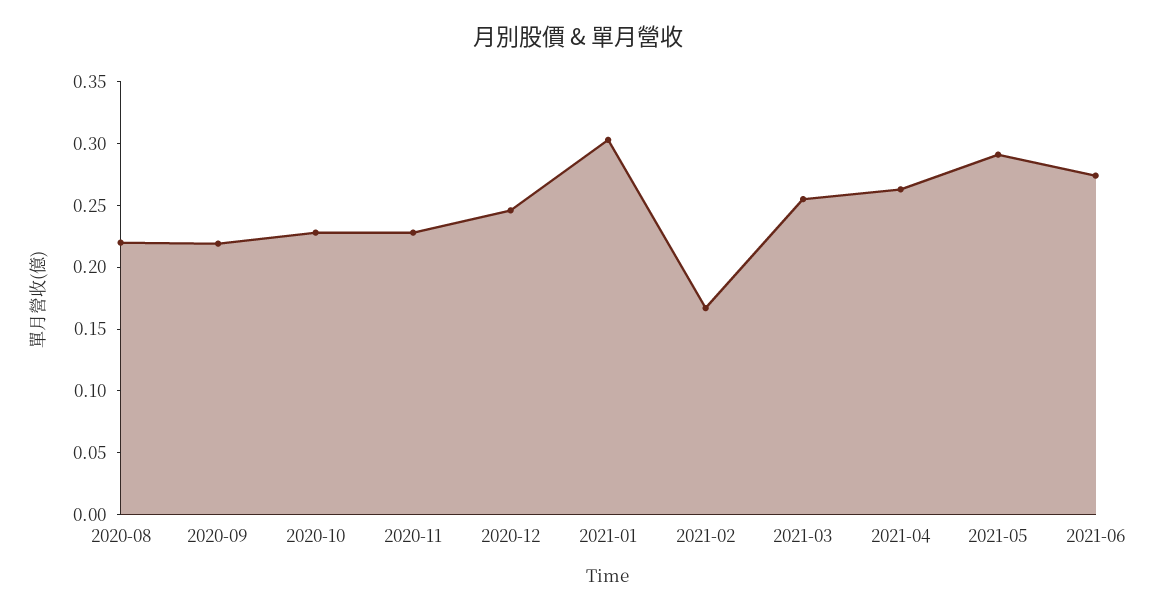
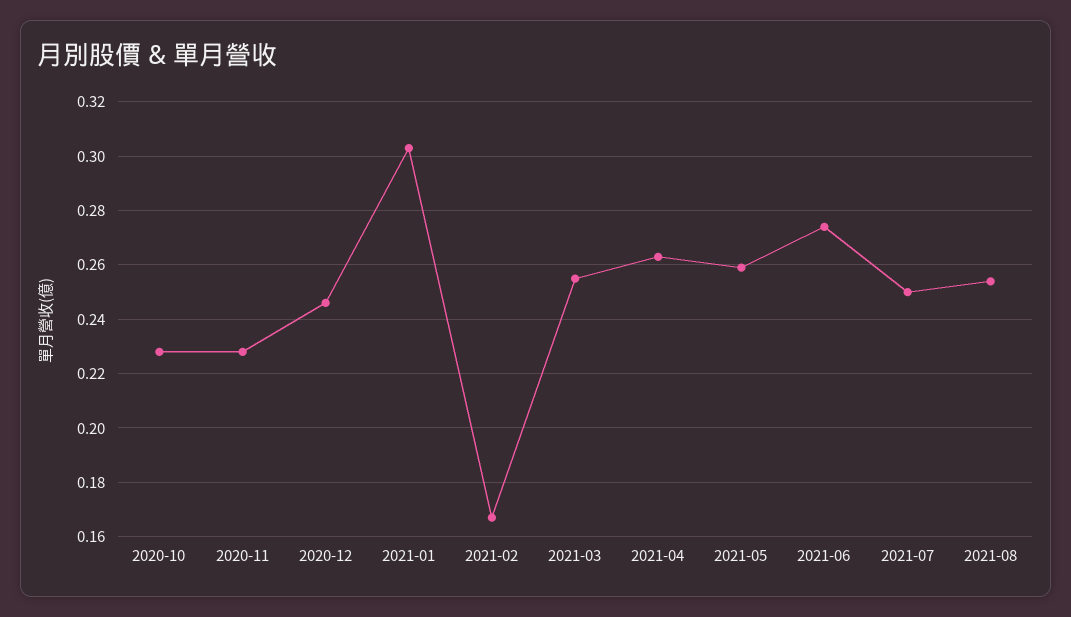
2020-08: 0.22 -> none
2020-09: 0.22 -> none
2021-05: 0.29 -> 0.26
2021-07: none -> 0.25
2021-08: none -> 0.255

